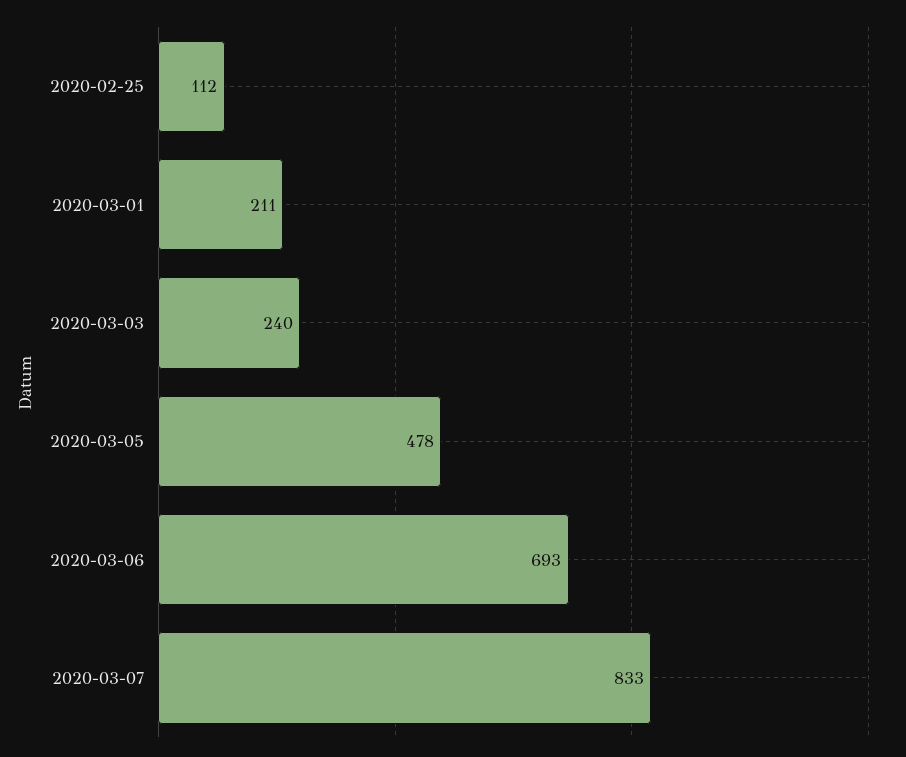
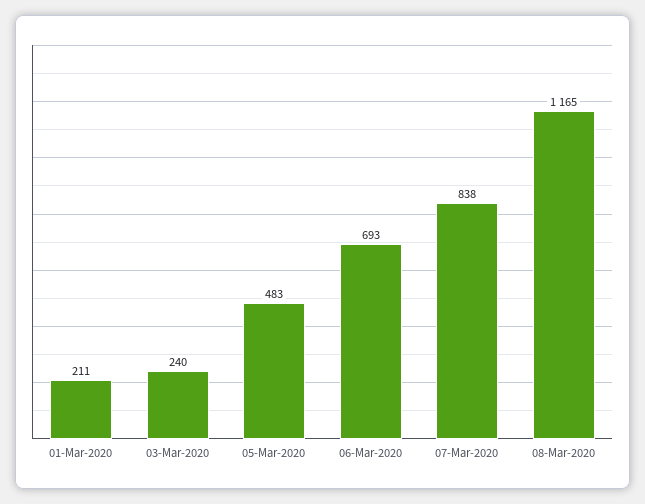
2020-02-25: 112 -> none
2020-03-05: 478 -> 483
2020-03-07: 833 -> 838
08-Mar-2020: none -> 1165

